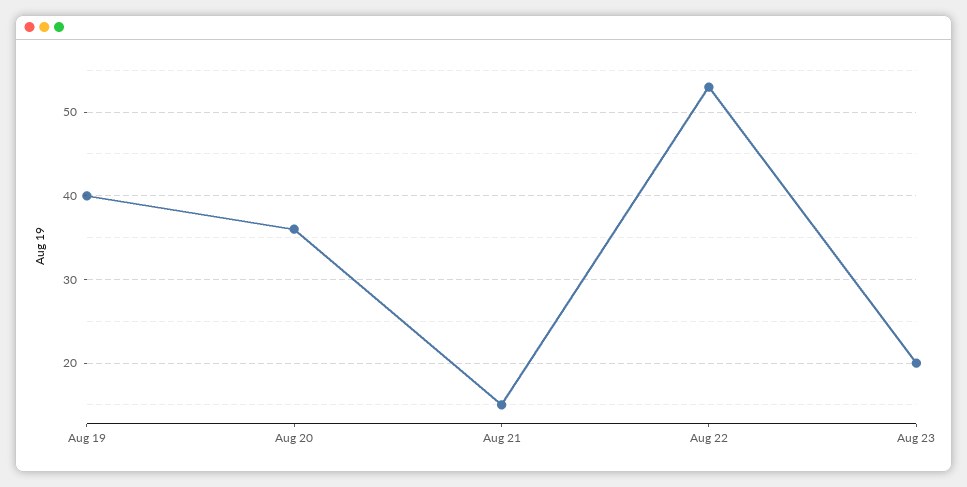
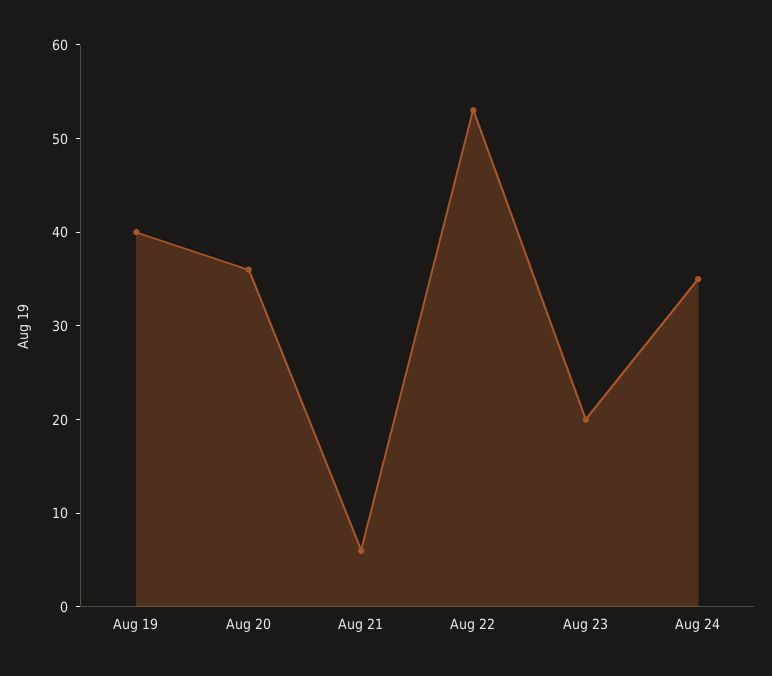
Aug 21: 15 -> 6
Aug 24: none -> 35

